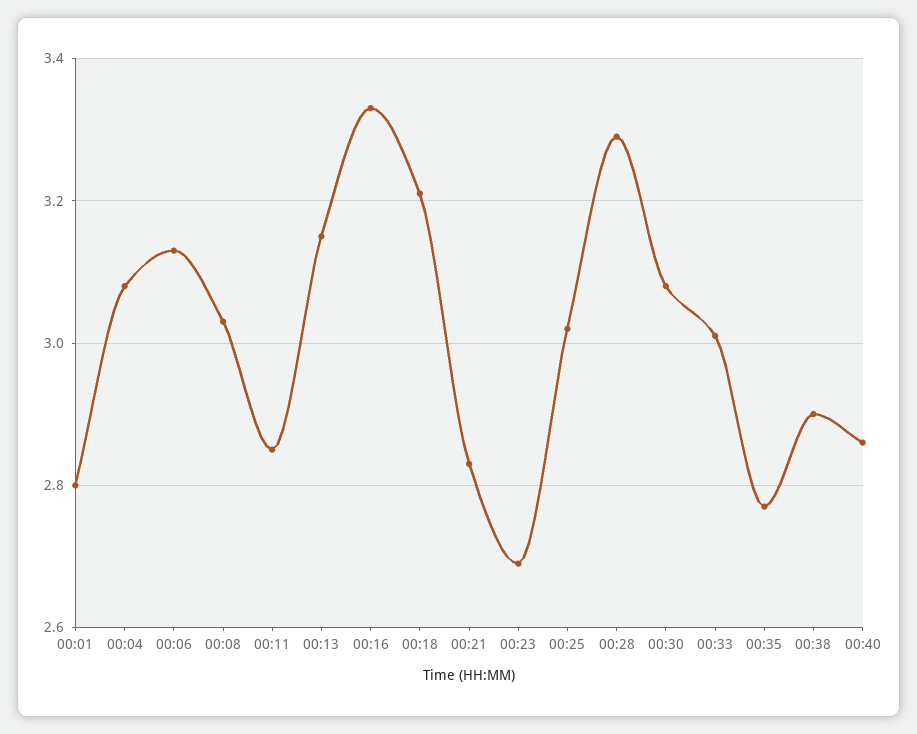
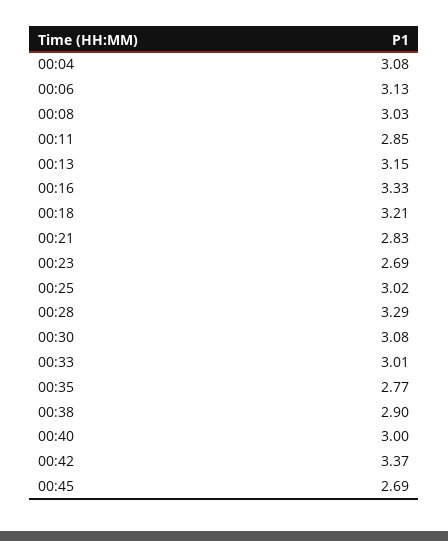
00:01: 2.8 -> none
00:40: 2.85 -> 3
00:42: none -> 3.37
00:45: none -> 2.69

